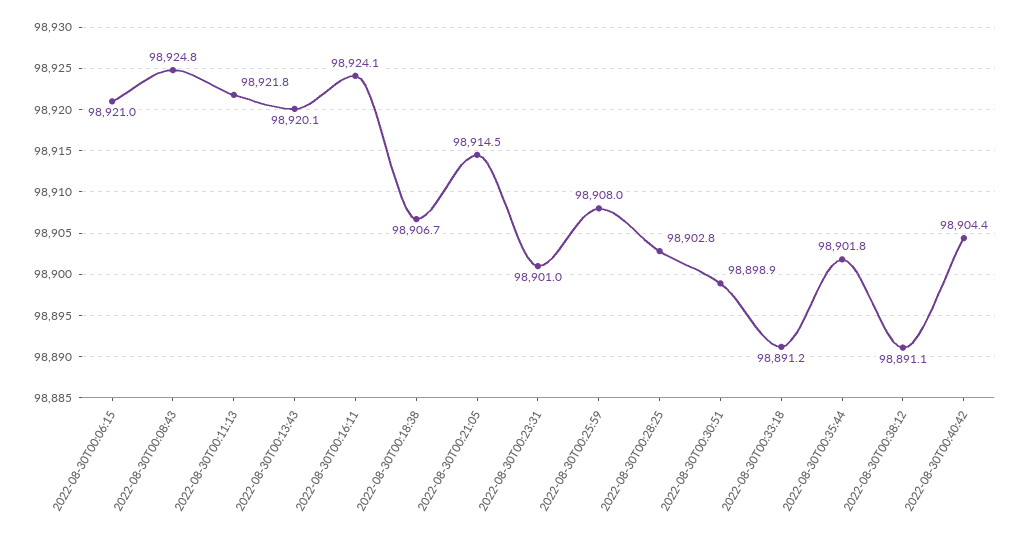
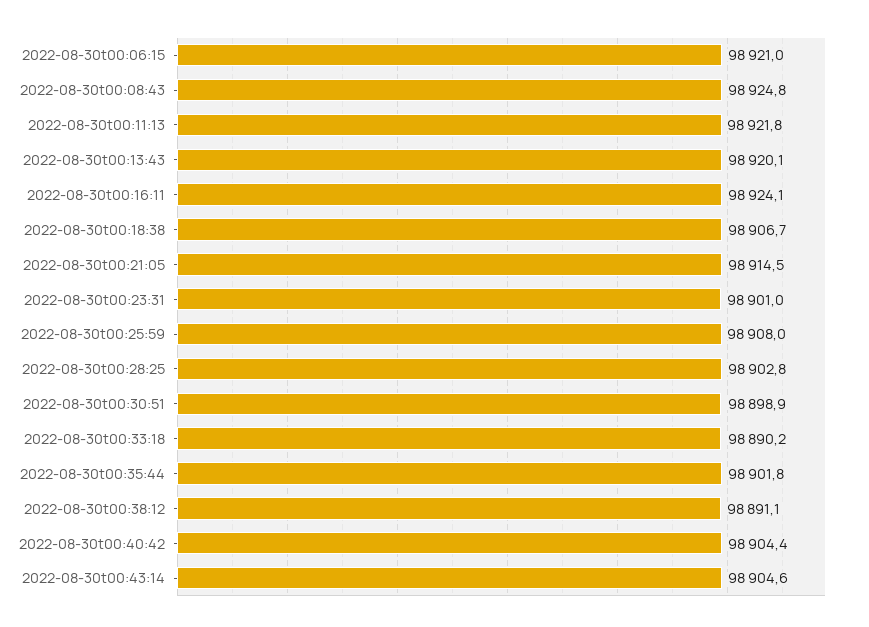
2022-08-30T00:33:18: 98891.2 -> 98890.2
2022-08-30t00:43:14: none -> 98904.6

